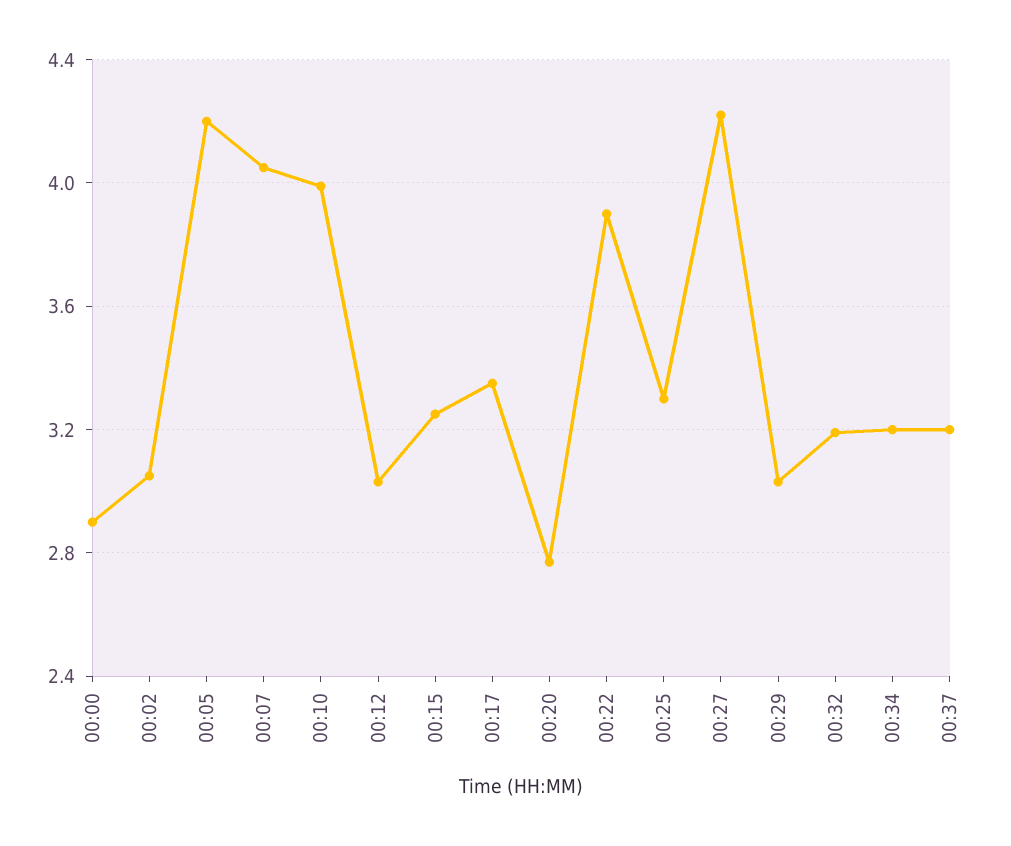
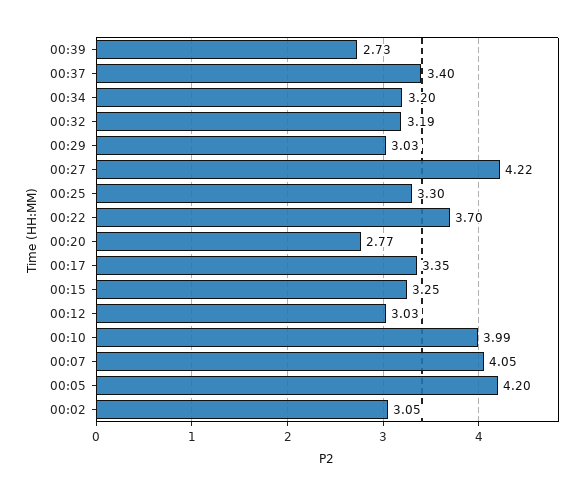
00:00: 2.9 -> none
00:22: 3.9 -> 3.7
00:37: 3.2 -> 3.4
00:39: none -> 2.73

